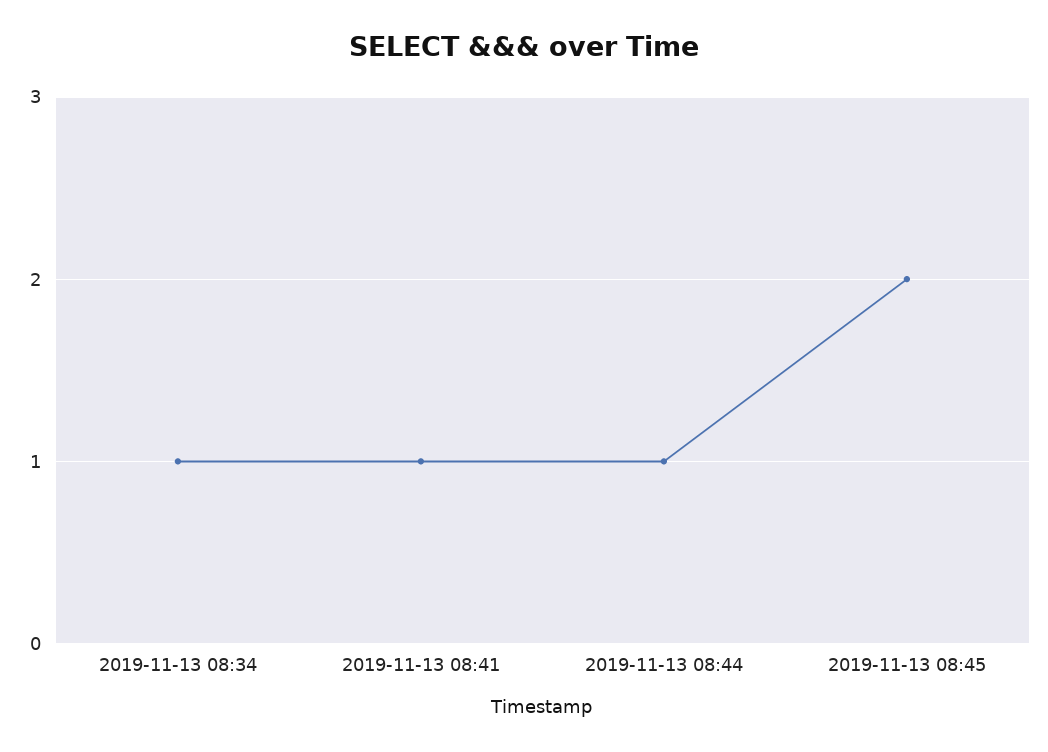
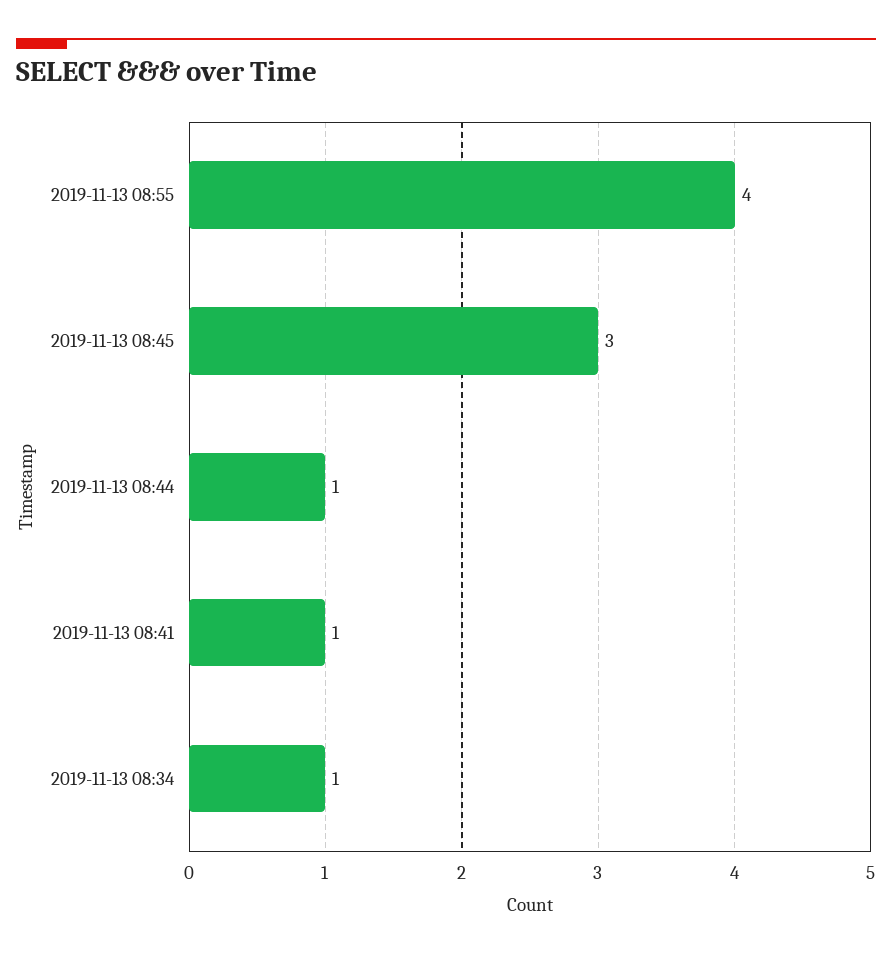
2019-11-13 08:45: 2 -> 3
2019-11-13 08:55: none -> 4

